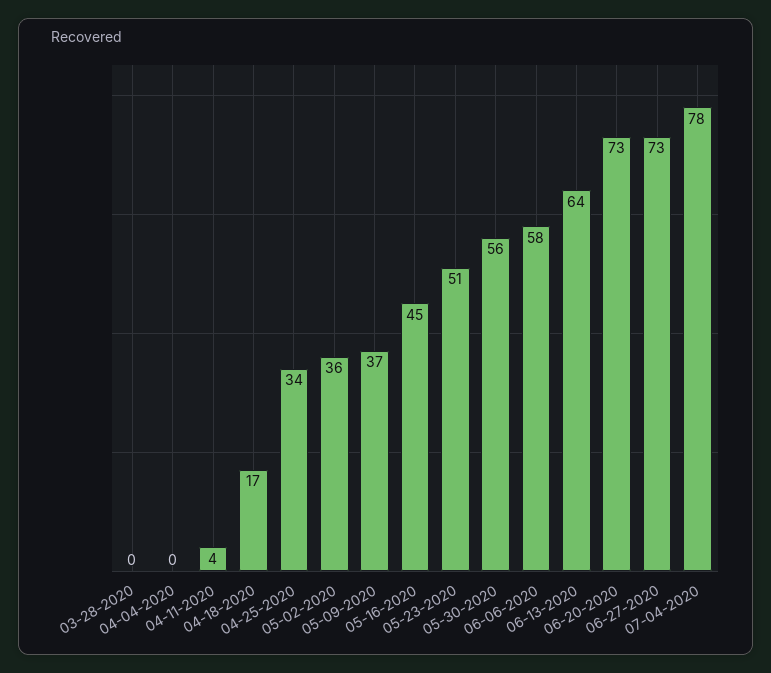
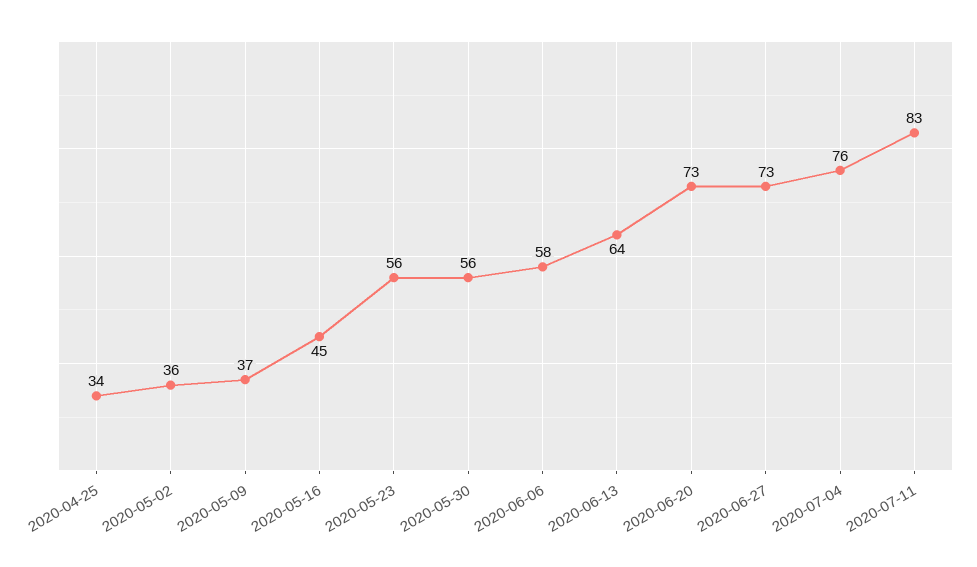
03-28-2020: 0 -> none
04-04-2020: 0 -> none
04-11-2020: 4 -> none
04-18-2020: 17 -> none
05-23-2020: 51 -> 56
07-04-2020: 78 -> 76
2020-07-11: none -> 83

